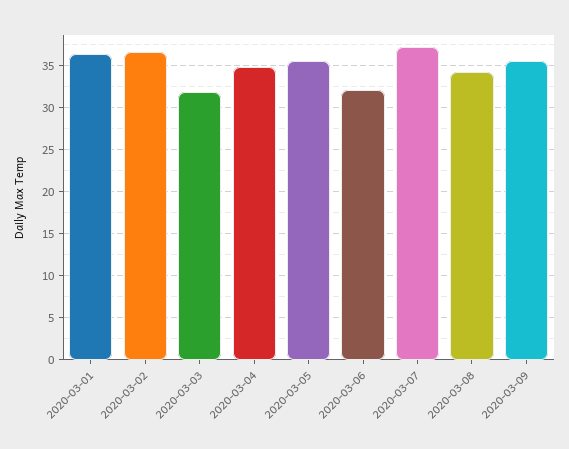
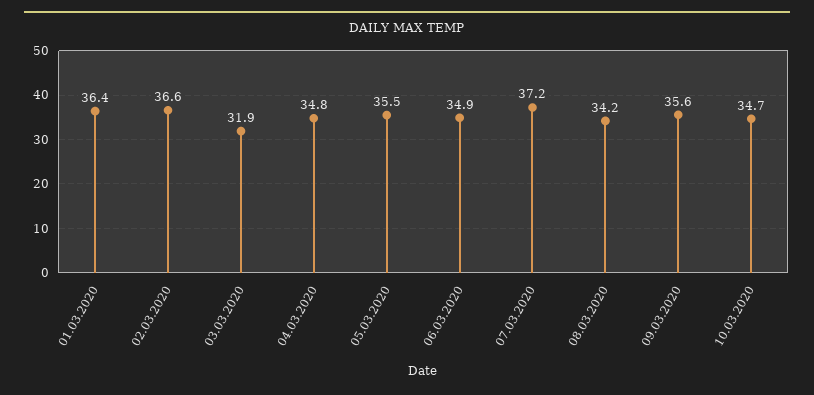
2020-03-06: 32 -> 34.9
10.03.2020: none -> 34.7

